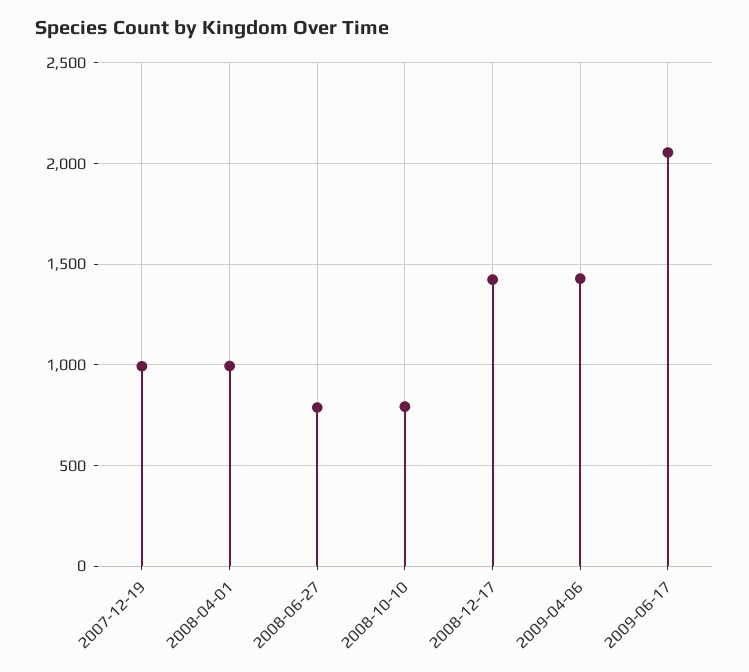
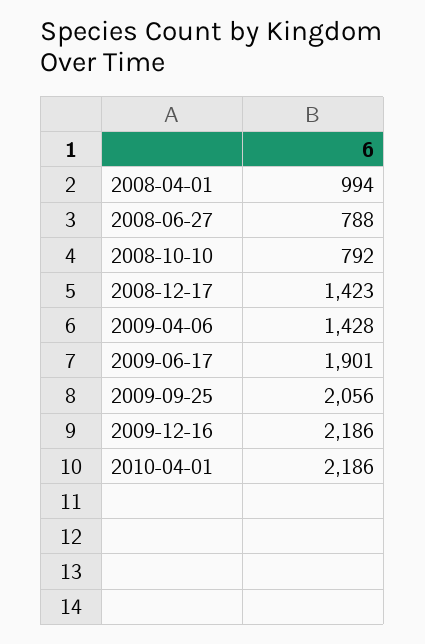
2007-12-19: 1000 -> none
2009-06-17: 2050 -> 1901
2009-09-25: none -> 2056
2009-12-16: none -> 2186
2010-04-01: none -> 2186

